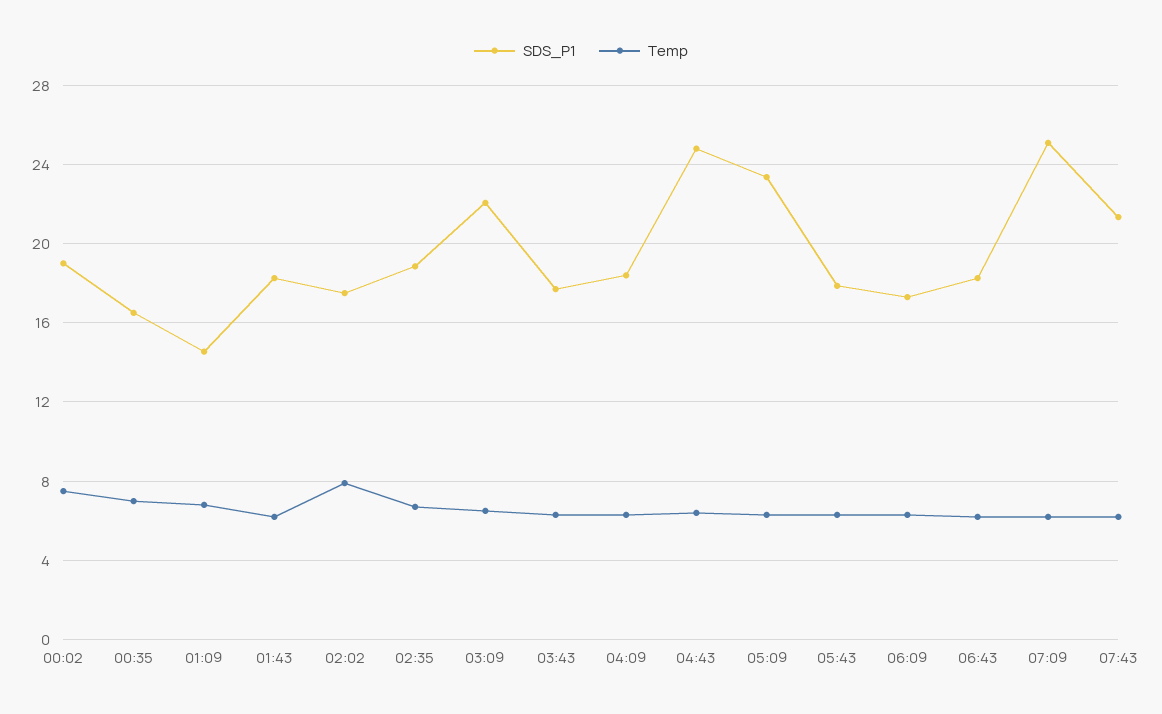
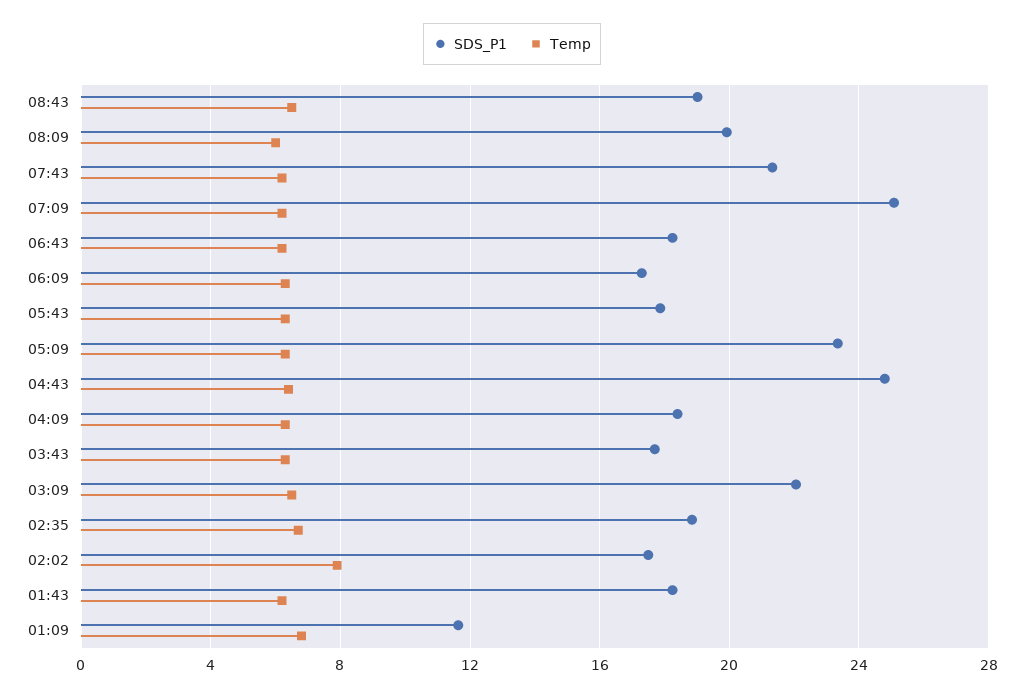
SDS_P1, 00:02: 19 -> none
Temp, 00:02: 7.5 -> none
SDS_P1, 00:35: 16.5 -> none
Temp, 00:35: 7 -> none
SDS_P1, 01:09: 14.5 -> 11.5
SDS_P1, 08:43: none -> 19
Temp, 08:43: none -> 6.5
SDS_P1, 08:09: none -> 20
Temp, 08:09: none -> 6

